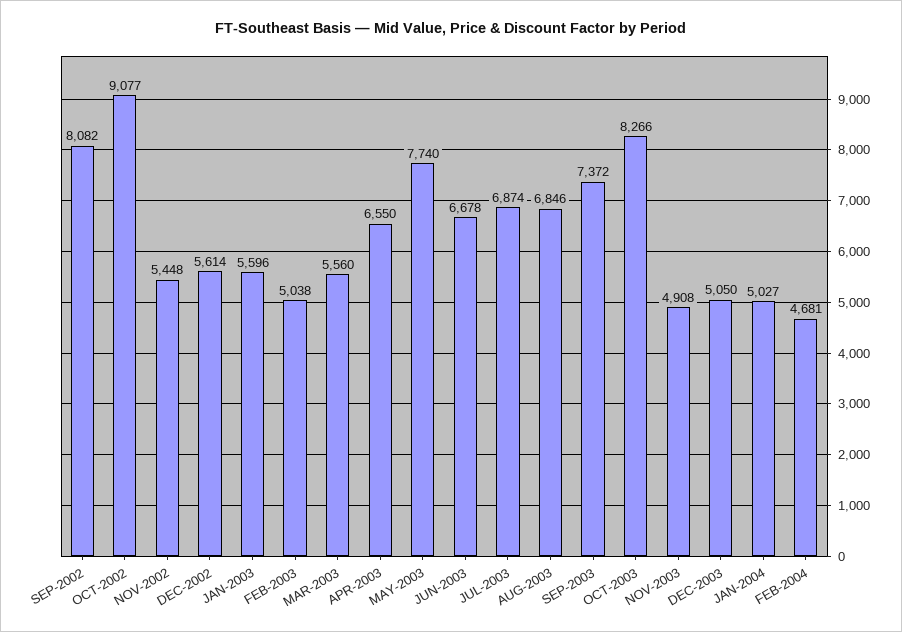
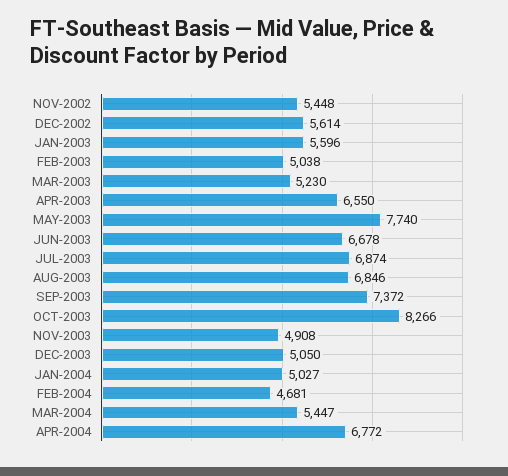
SEP-2002: 8082 -> none
OCT-2002: 9077 -> none
MAR-2003: 5560 -> 5230
MAR-2004: none -> 5447
APR-2004: none -> 6772

